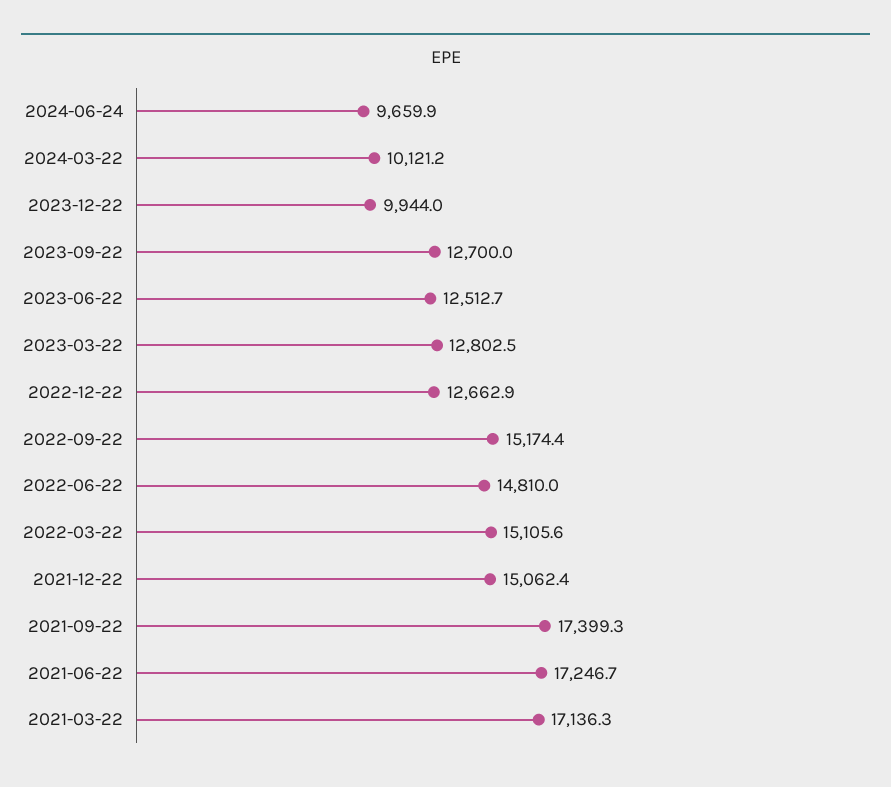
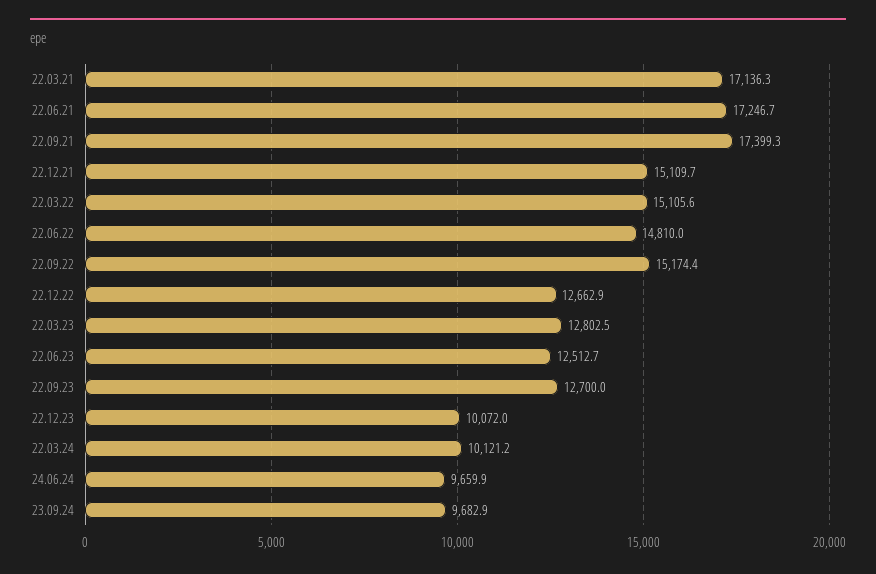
2023-12-22: 9944 -> 10072
2021-12-22: 15062.4 -> 15109.7
23.09.24: none -> 9682.9

